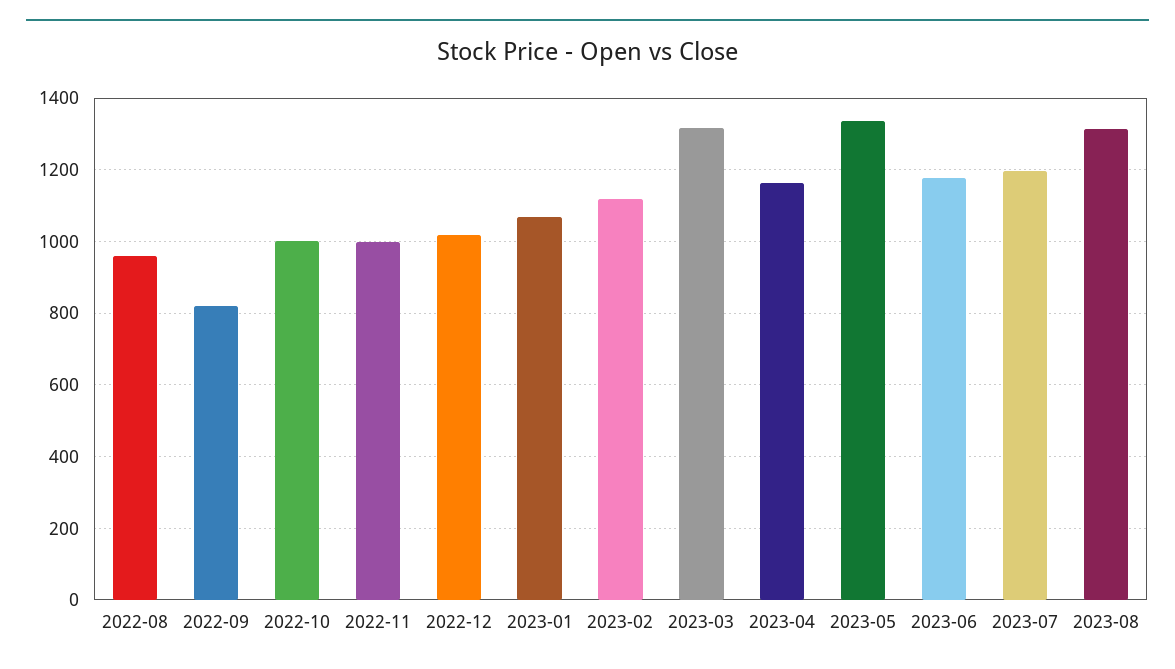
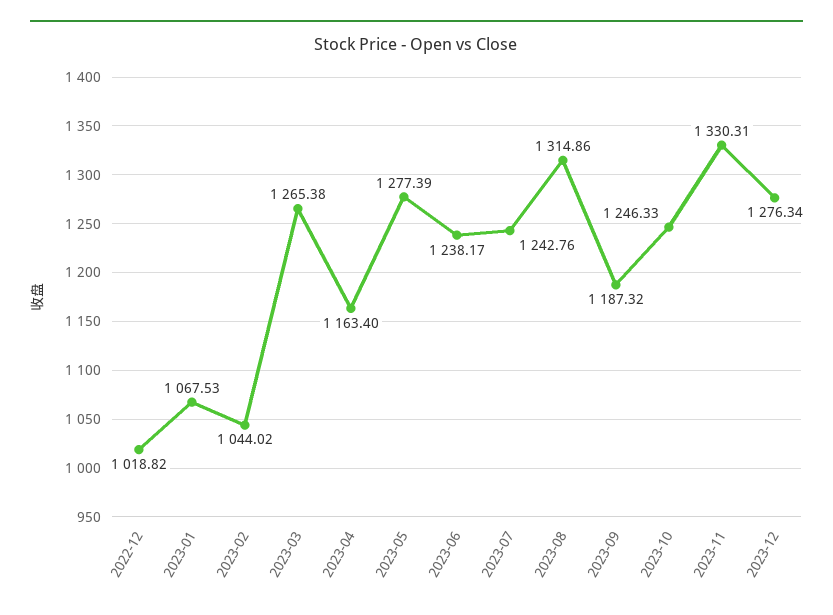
2022-08: 960 -> none
2022-09: 820 -> none
2022-10: 1000 -> none
2022-11: 1000 -> none
2023-02: 1120 -> 1044.02
2023-03: 1320 -> 1265.38
2023-05: 1340 -> 1277.39
2023-06: 1180 -> 1238.17
2023-07: 1200 -> 1242.76
2023-09: none -> 1187.32
2023-10: none -> 1246.33
2023-11: none -> 1330.31
2023-12: none -> 1276.34

